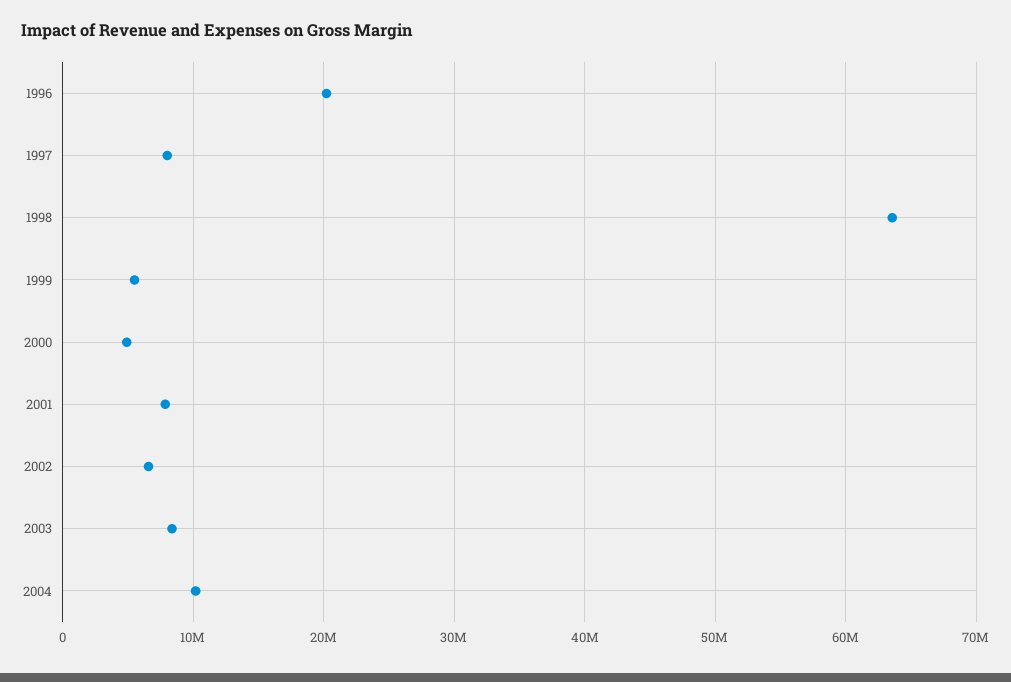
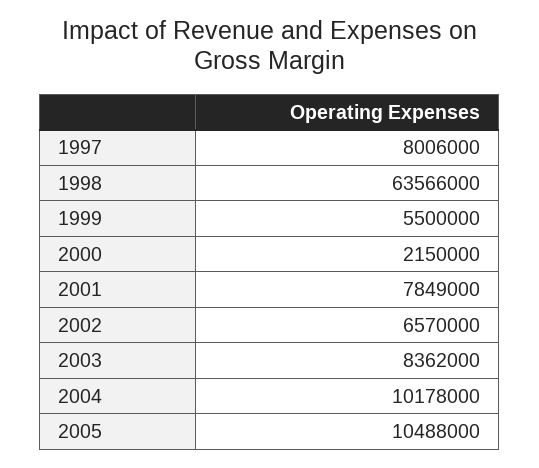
1996: 20000000 -> none
2000: 5000000 -> 2150000
2005: none -> 10488000

